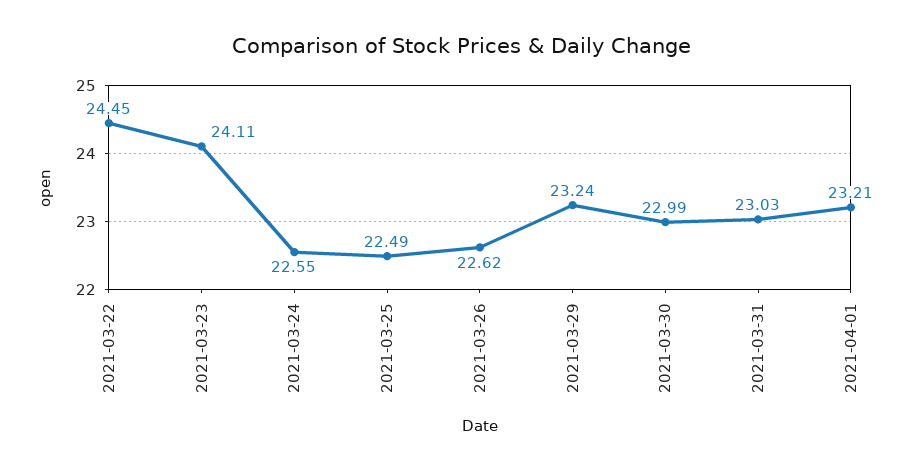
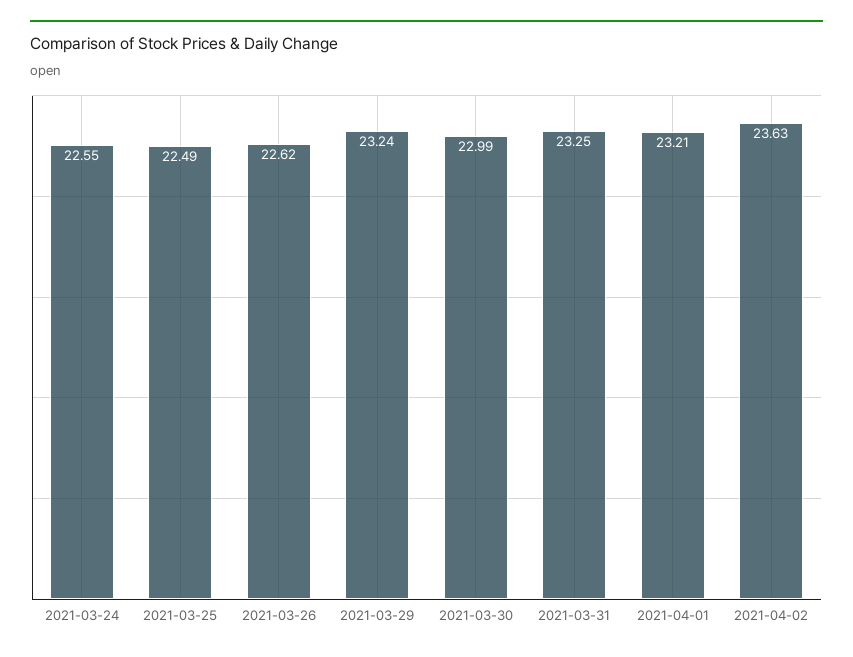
2021-03-22: 24.45 -> none
2021-03-23: 24.11 -> none
2021-03-31: 23.03 -> 23.25
2021-04-02: none -> 23.63

